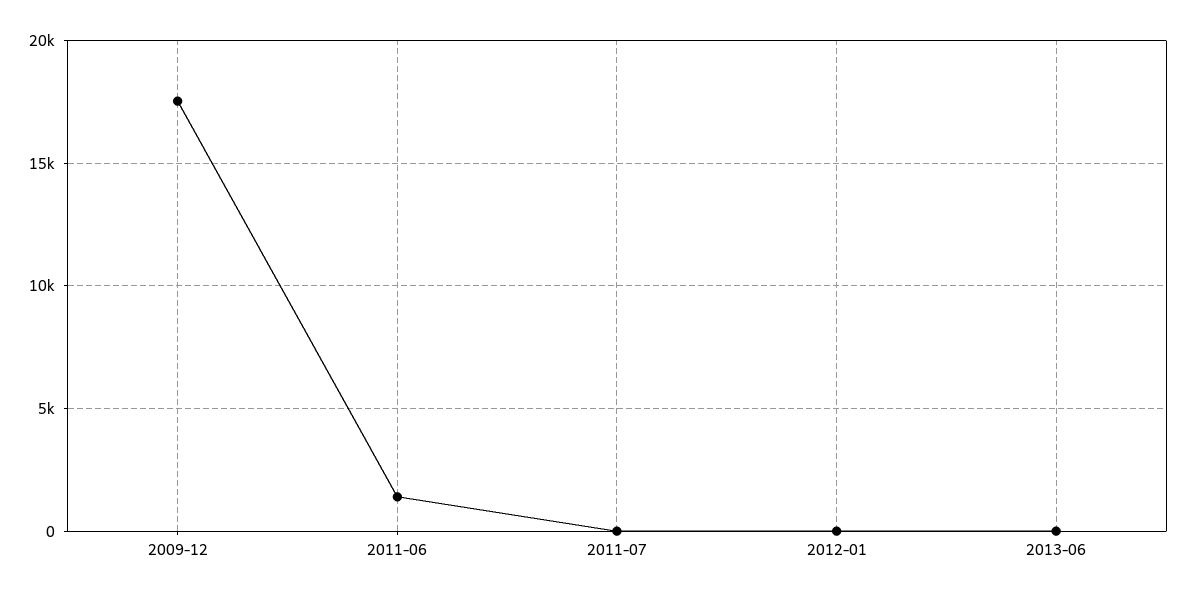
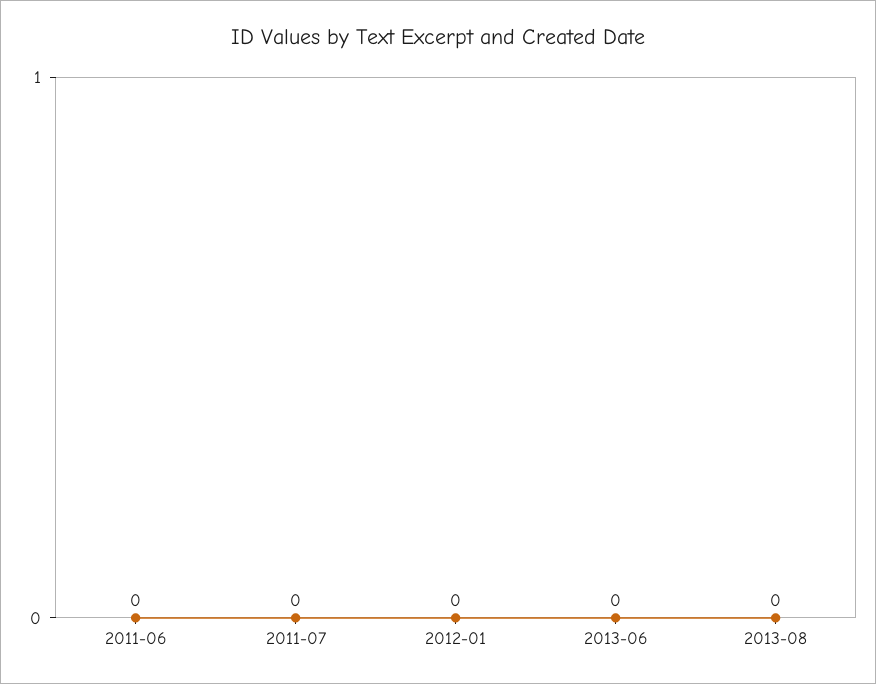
2009-12: 17500 -> none
2011-06: 1500 -> 0
2013-08: none -> 0

